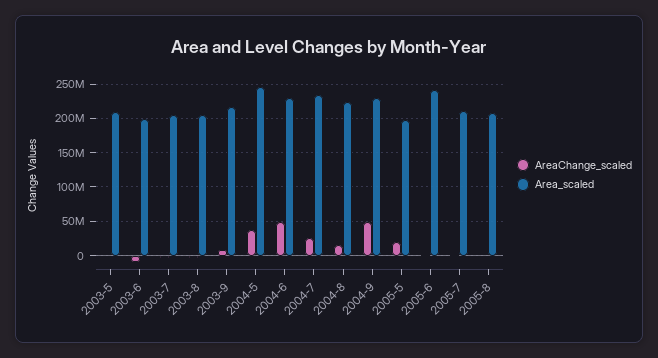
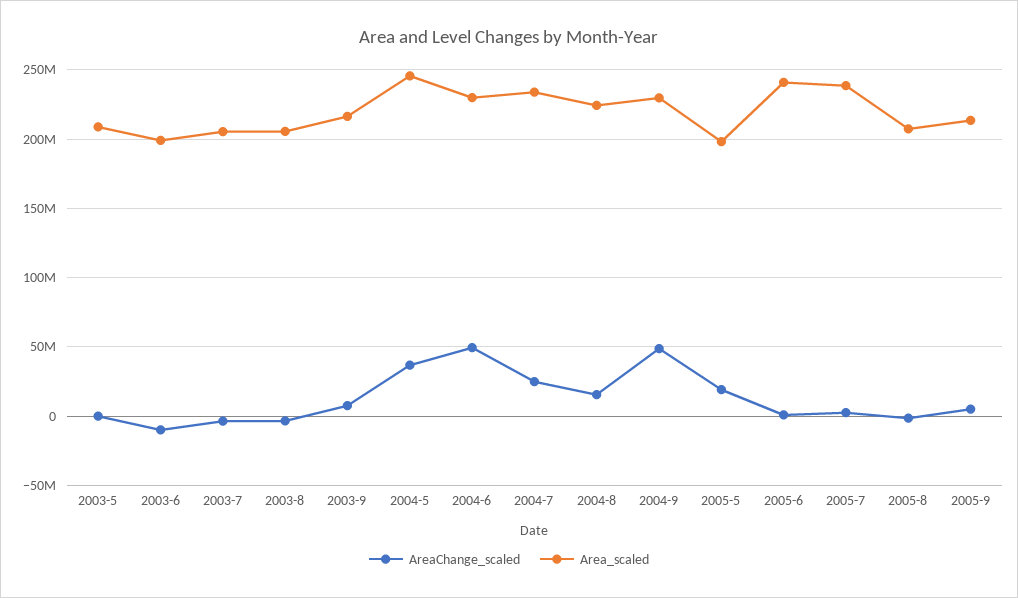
Area_scaled, 2005-7: 210000000 -> 240000000
AreaChange_scaled, 2005-9: none -> 5000000
Area_scaled, 2005-9: none -> 215000000

